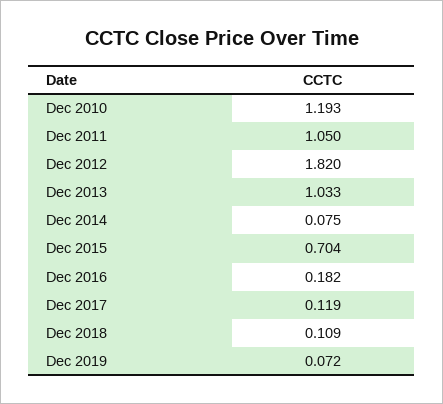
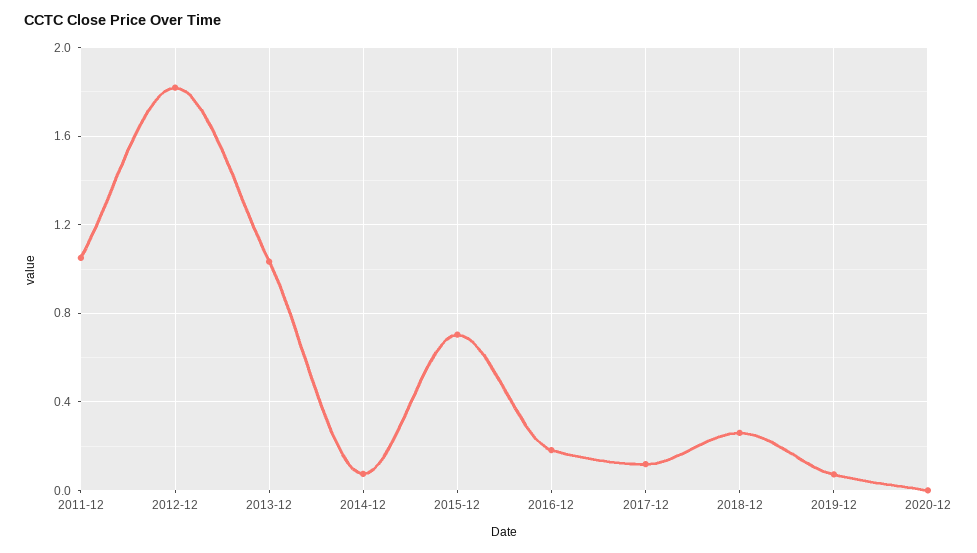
Dec 2010: 1.193 -> none
Dec 2018: 0.109 -> 0.25
2020-12: none -> 0

